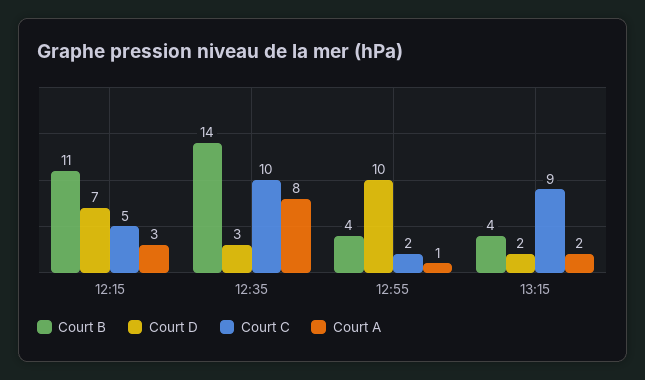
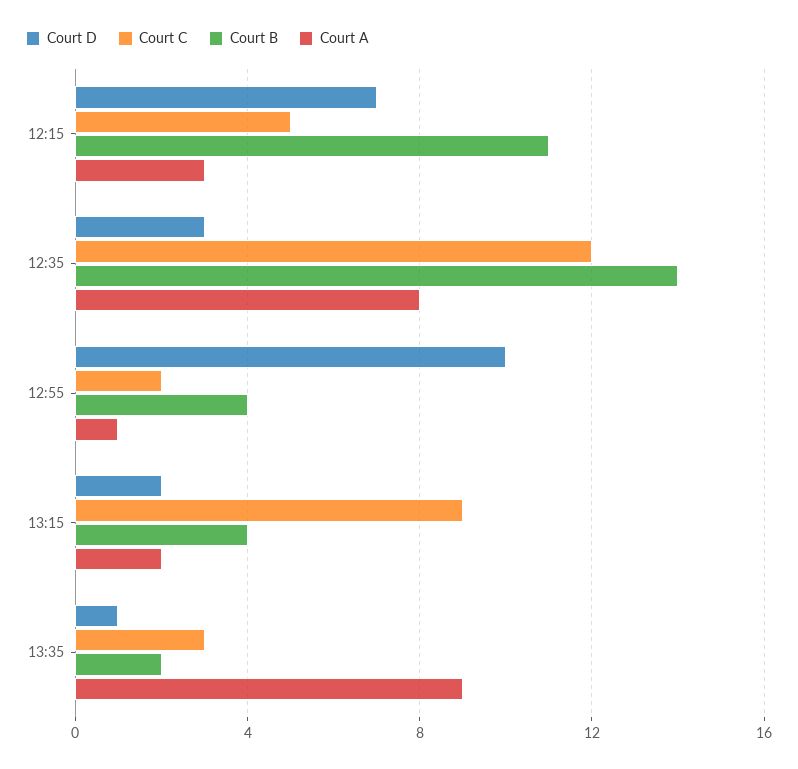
Court C, 12:35: 10 -> 12
Court D, 13:35: none -> 1
Court C, 13:35: none -> 3
Court B, 13:35: none -> 2
Court A, 13:35: none -> 9

